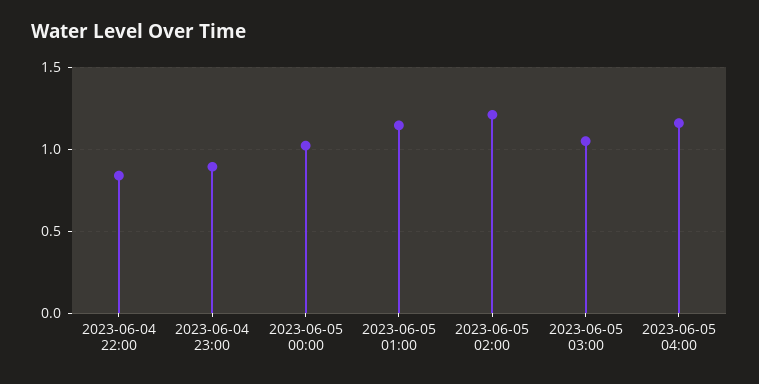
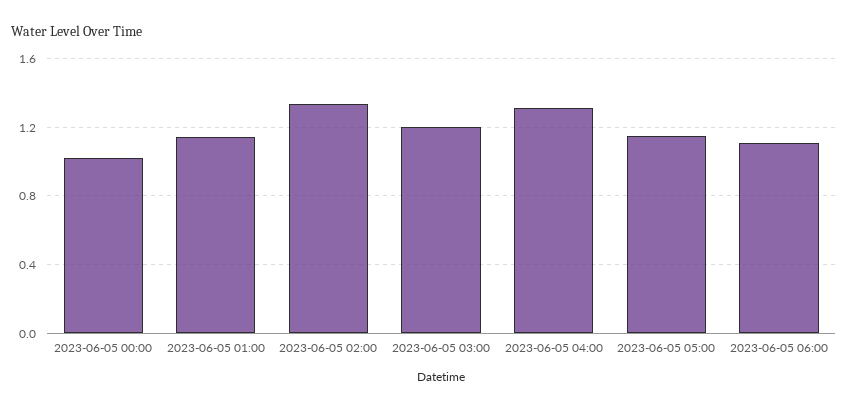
2023-06-04 22:00: 0.85 -> none
2023-06-04 23:00: 0.9 -> none
2023-06-05 02:00: 1.2 -> 1.35
2023-06-05 03:00: 1.05 -> 1.2
2023-06-05 04:00: 1.15 -> 1.3
2023-06-05 05:00: none -> 1.15
2023-06-05 06:00: none -> 1.1

